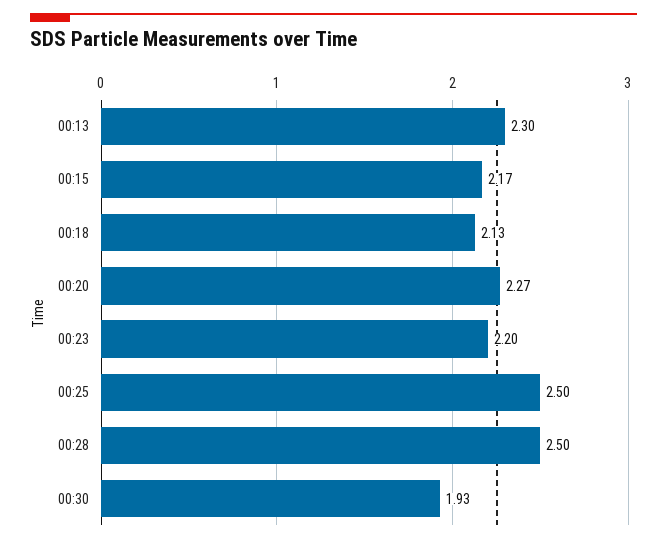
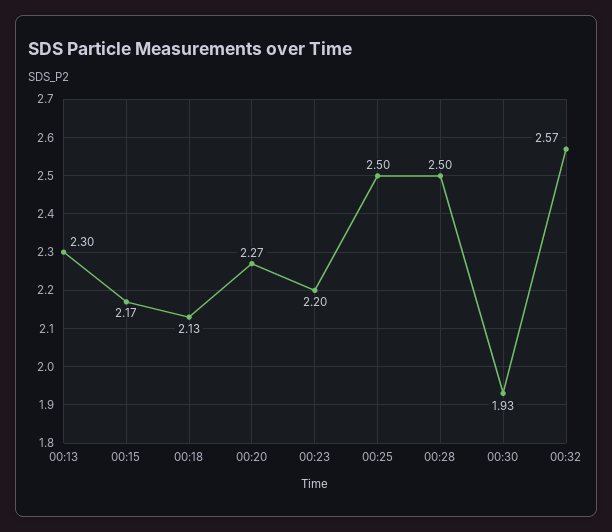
00:32: none -> 2.57

